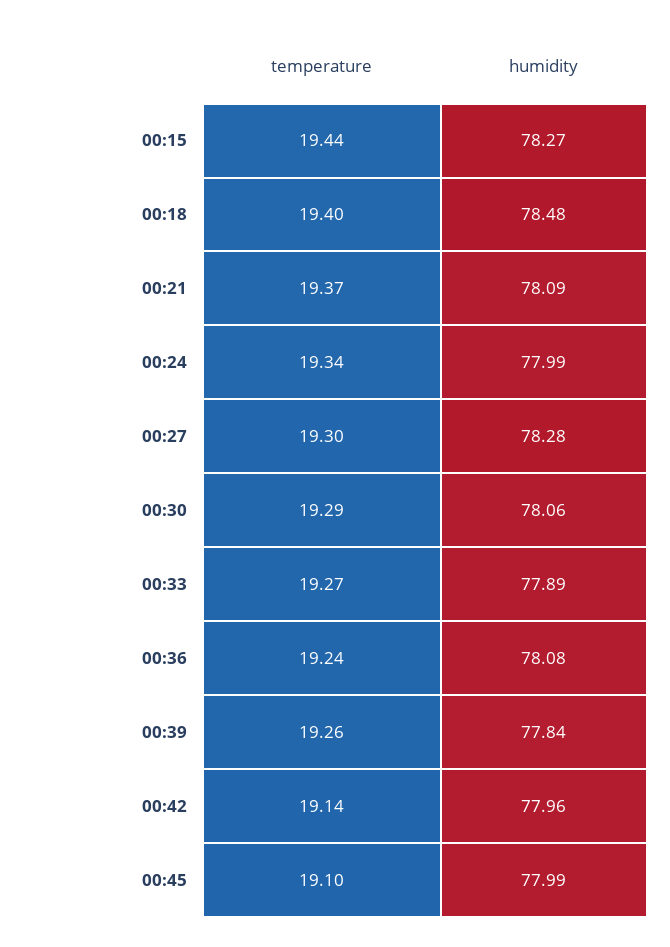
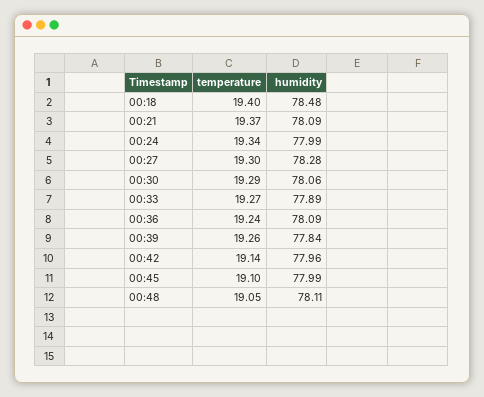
temperature, 00:15: 19.44 -> none
humidity, 00:15: 78.27 -> none
humidity, 00:36: 78.08 -> 78.09
temperature, 00:48: none -> 19.05
humidity, 00:48: none -> 78.11

